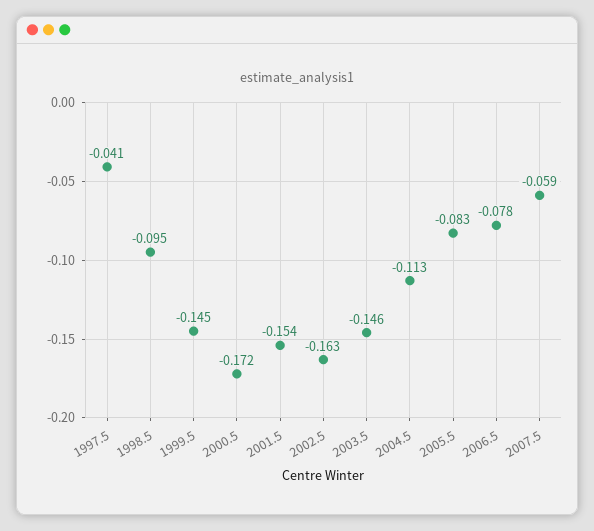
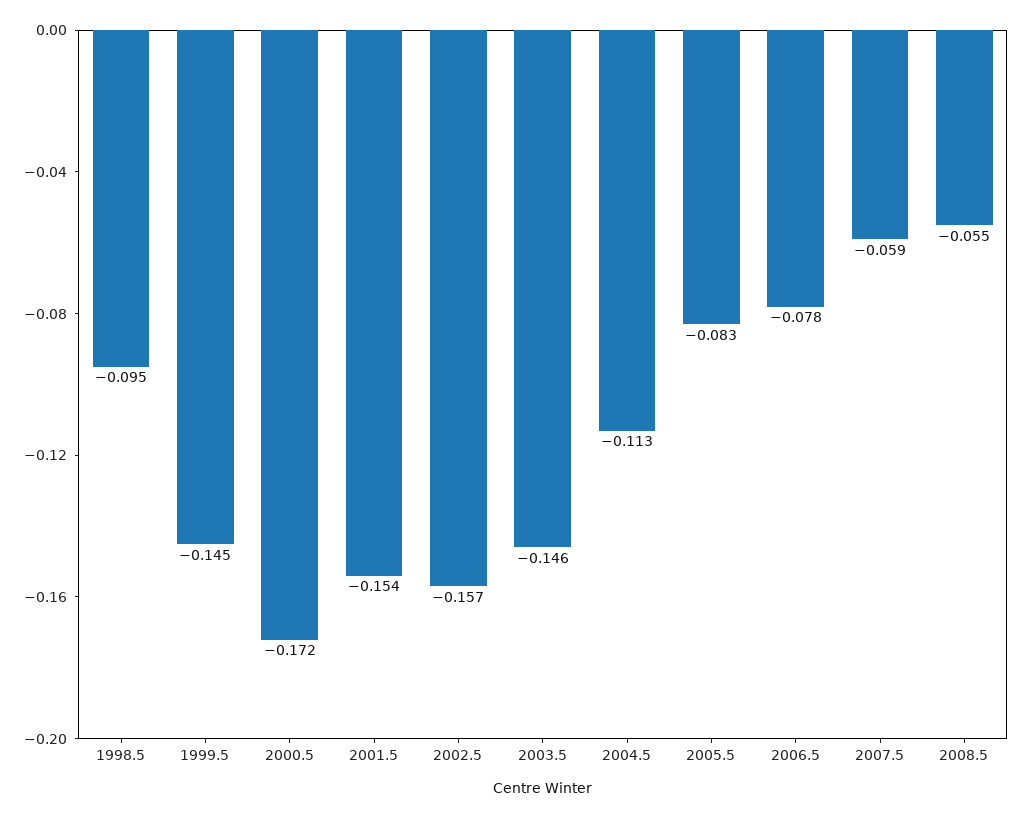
1997.5: -0.041 -> none
2002.5: -0.163 -> -0.157
2008.5: none -> -0.055

